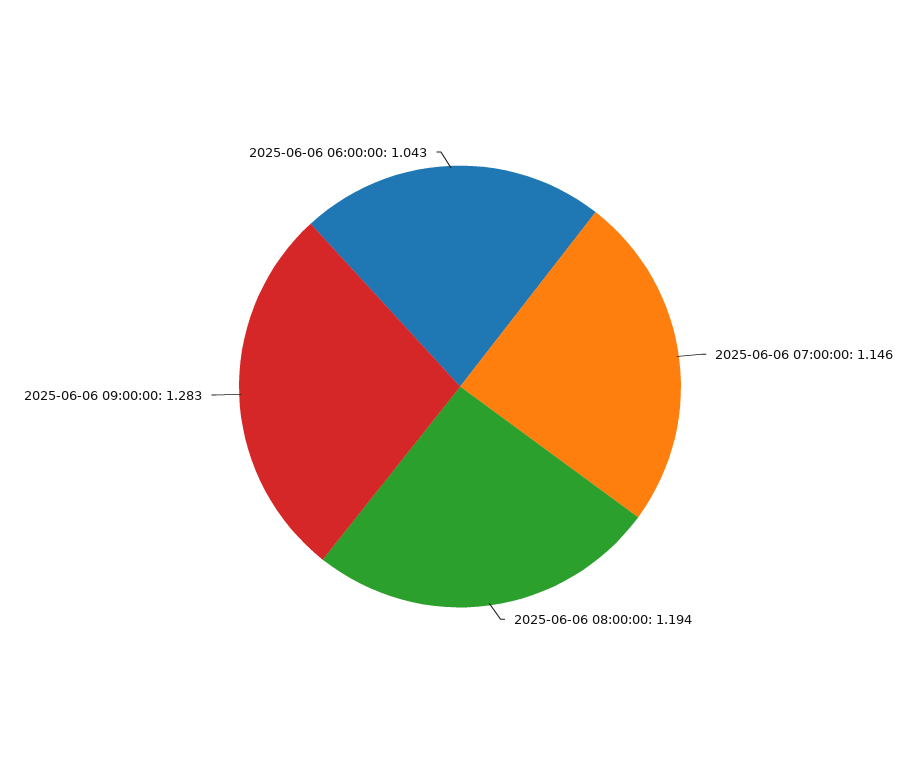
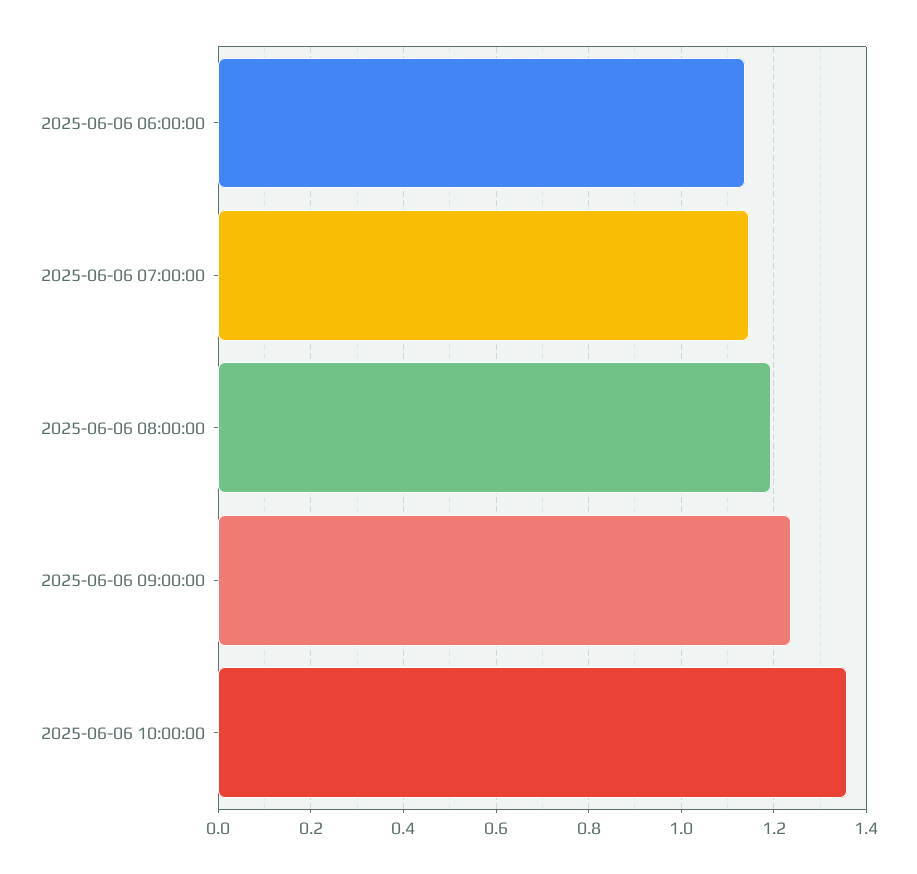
2025-06-06 09:00:00: 1.283 -> 1.24
2025-06-06 06:00:00: 1.043 -> 1.14
2025-06-06 10:00:00: none -> 1.36

